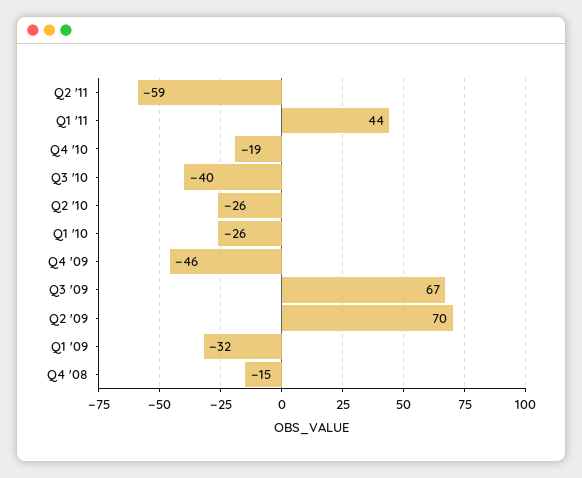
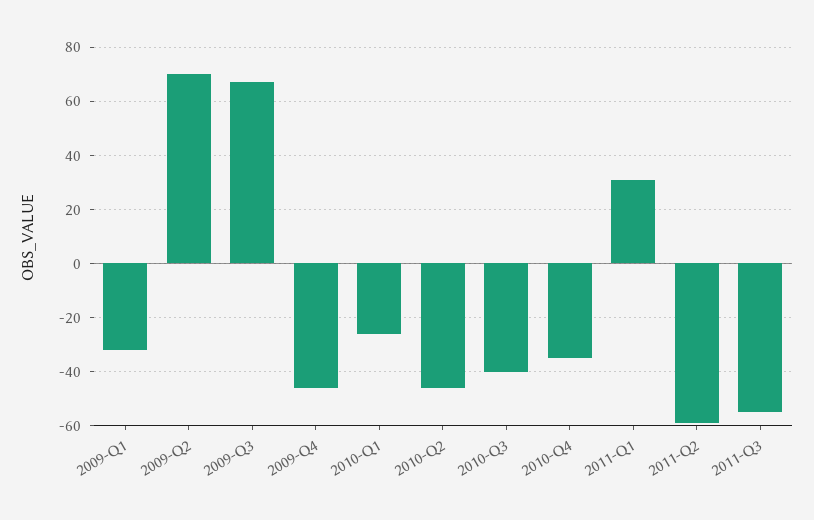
Q1 '11: 44 -> 30
Q4 '10: -19 -> -35
Q2 '10: -26 -> -45
Q4 '08: -15 -> none
2011-Q3: none -> -55

